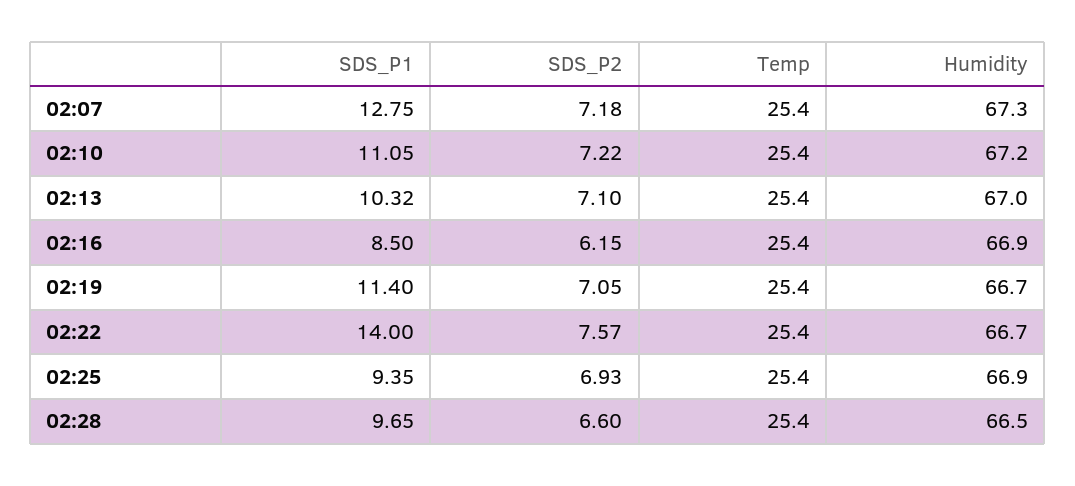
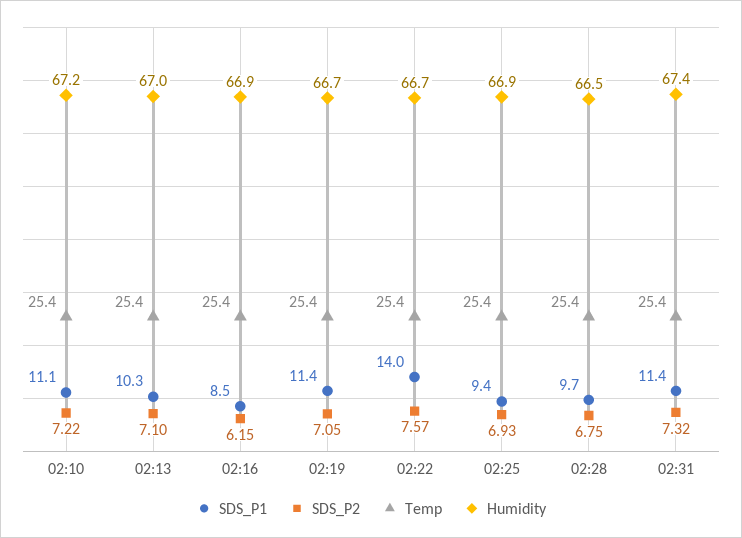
SDS_P1, 02:07: 12.75 -> none
SDS_P2, 02:07: 7.18 -> none
Temp, 02:07: 25.4 -> none
Humidity, 02:07: 67.3 -> none
SDS_P2, 02:28: 6.6 -> 6.75
SDS_P1, 02:31: none -> 11.4
SDS_P2, 02:31: none -> 7.32
Temp, 02:31: none -> 25.4
Humidity, 02:31: none -> 67.4

